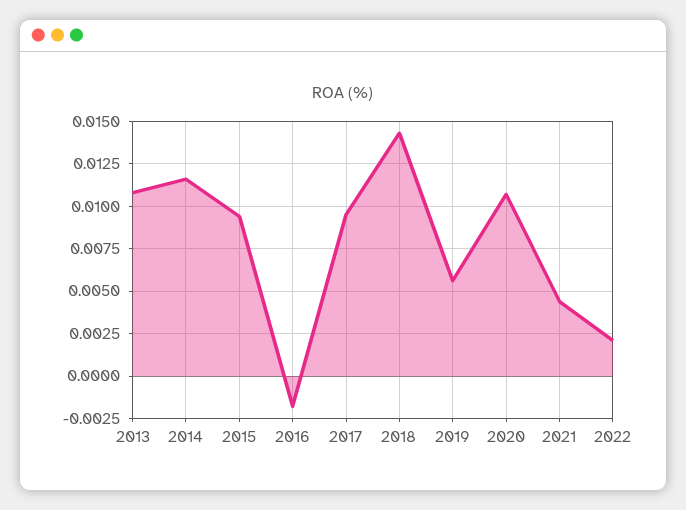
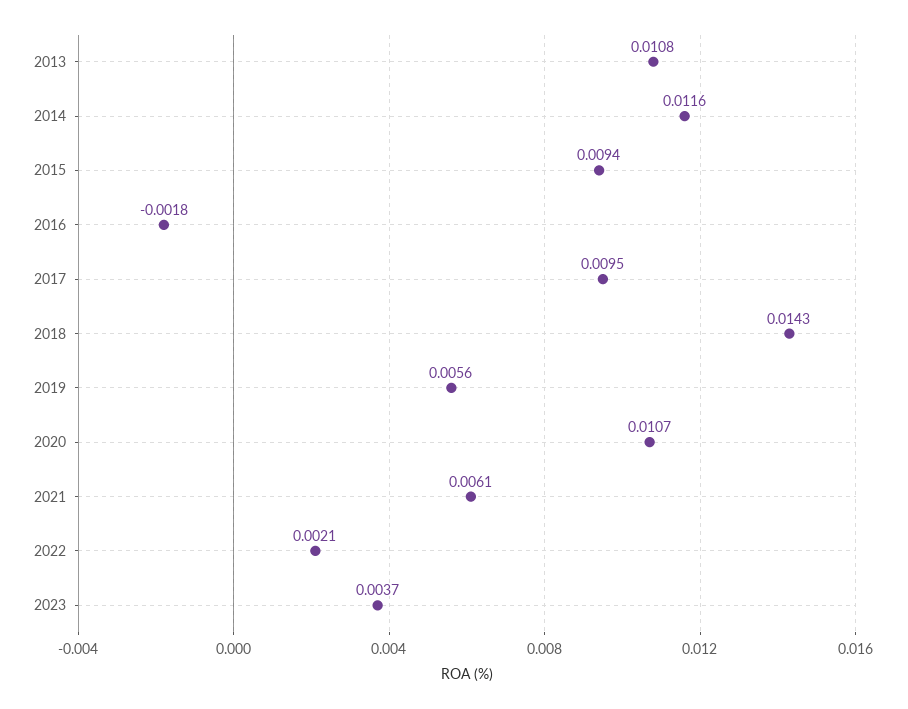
2021: 0.0045 -> 0.0061
2023: none -> 0.0037

